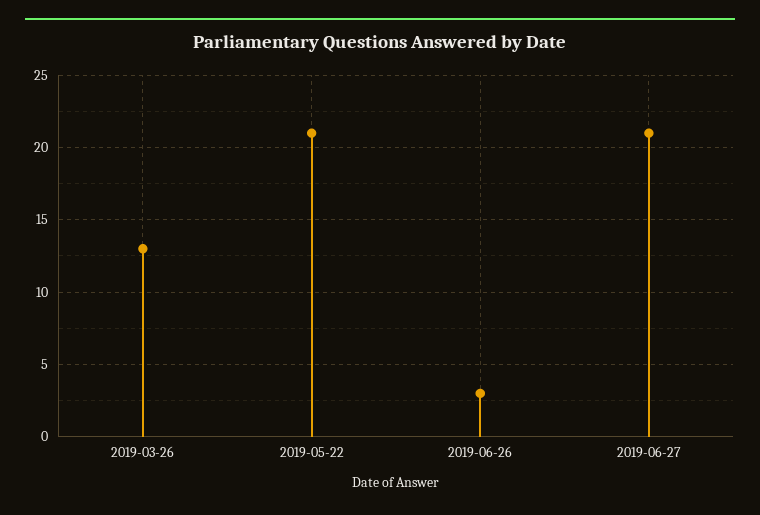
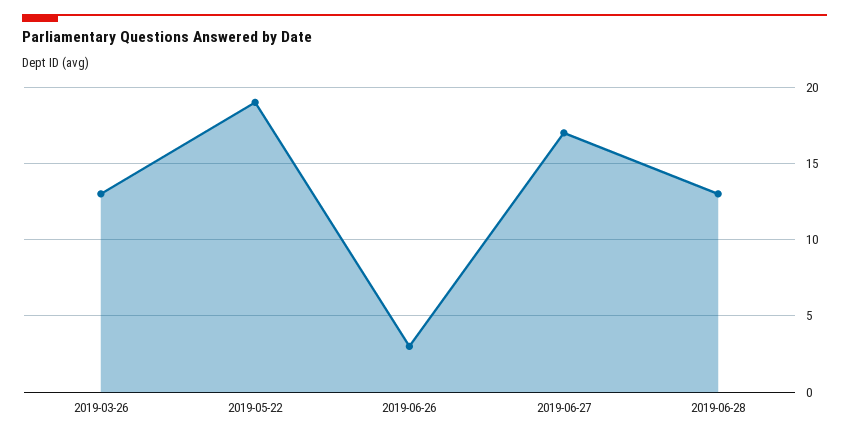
2019-05-22: 21 -> 19
2019-06-27: 21 -> 17
2019-06-28: none -> 13

